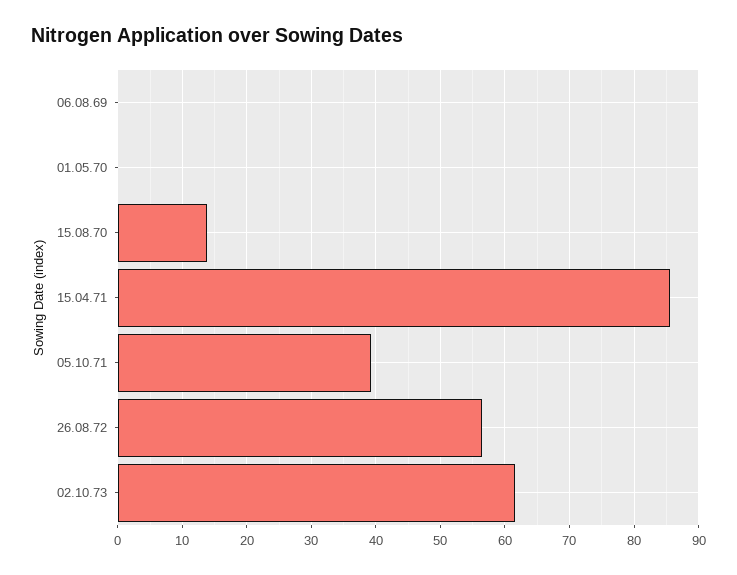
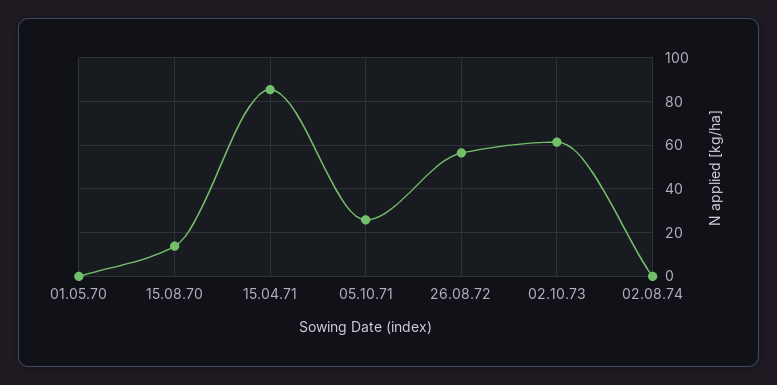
06.08.69: 0 -> none
05.10.71: 39 -> 25
02.08.74: none -> 0

